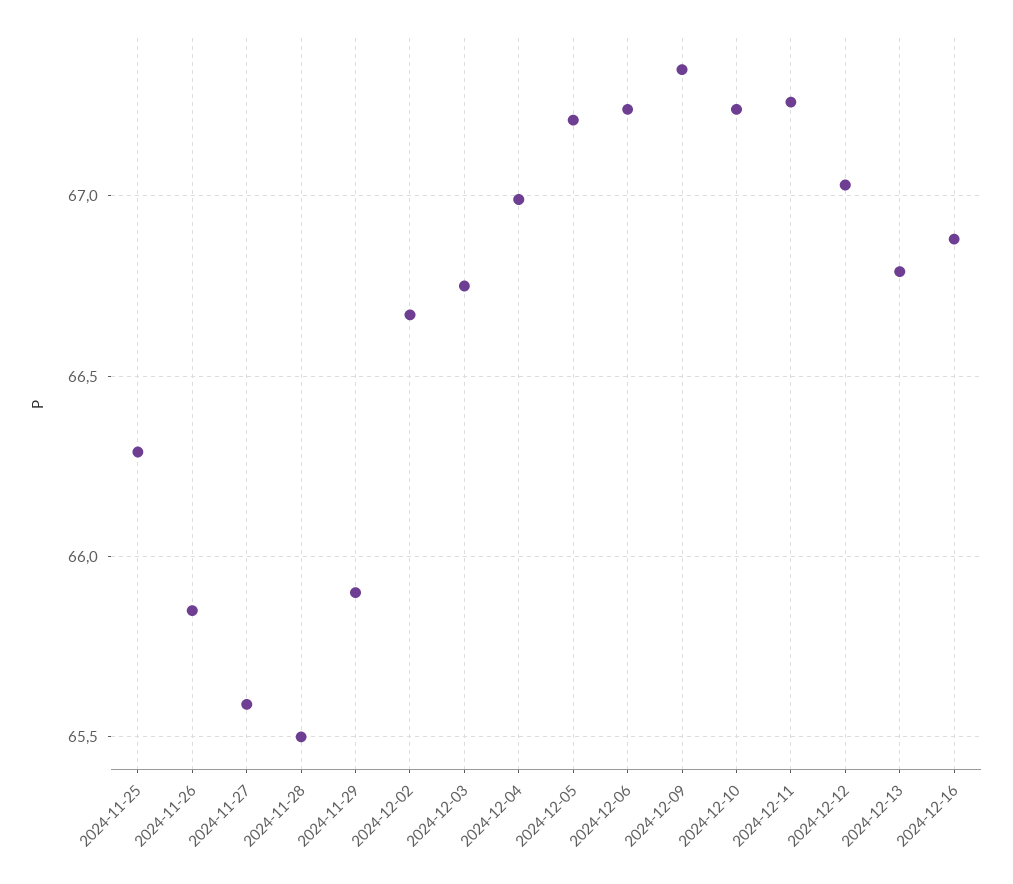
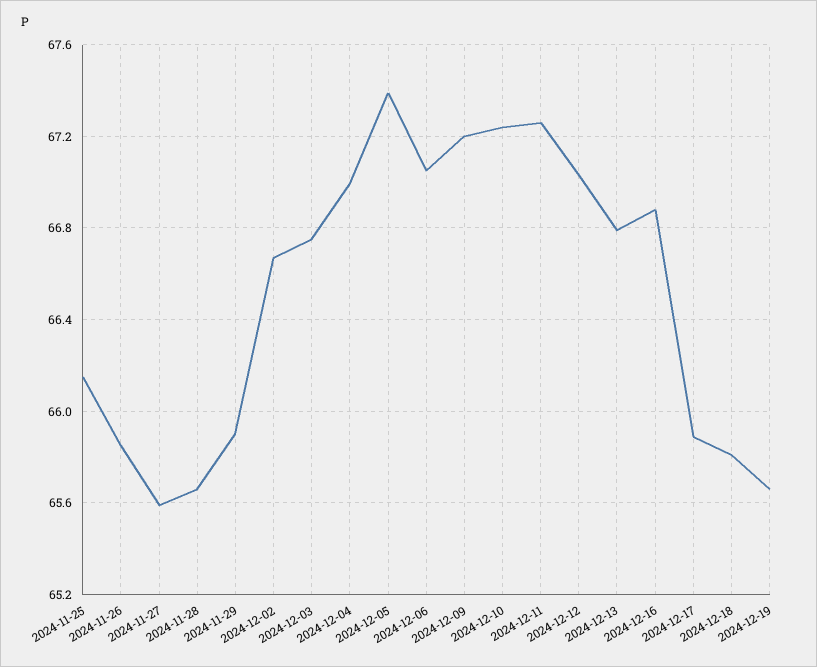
2024-11-25: 66.3 -> 66.15
2024-11-28: 65.5 -> 65.65
2024-12-05: 67.2 -> 67.4
2024-12-06: 67.25 -> 67.05
2024-12-09: 67.35 -> 67.2
2024-12-17: none -> 65.9
2024-12-18: none -> 65.8
2024-12-19: none -> 65.65

